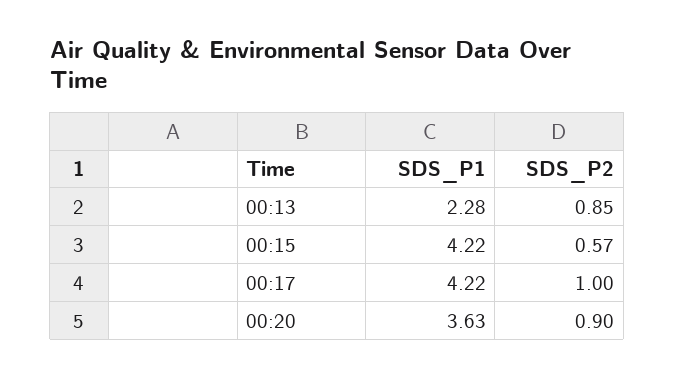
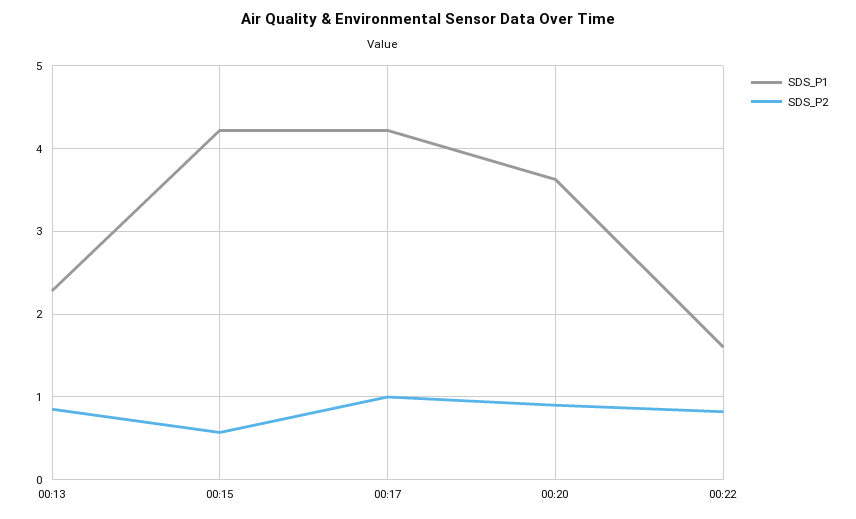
SDS_P1, 00:22: none -> 1.6
SDS_P2, 00:22: none -> 0.8

